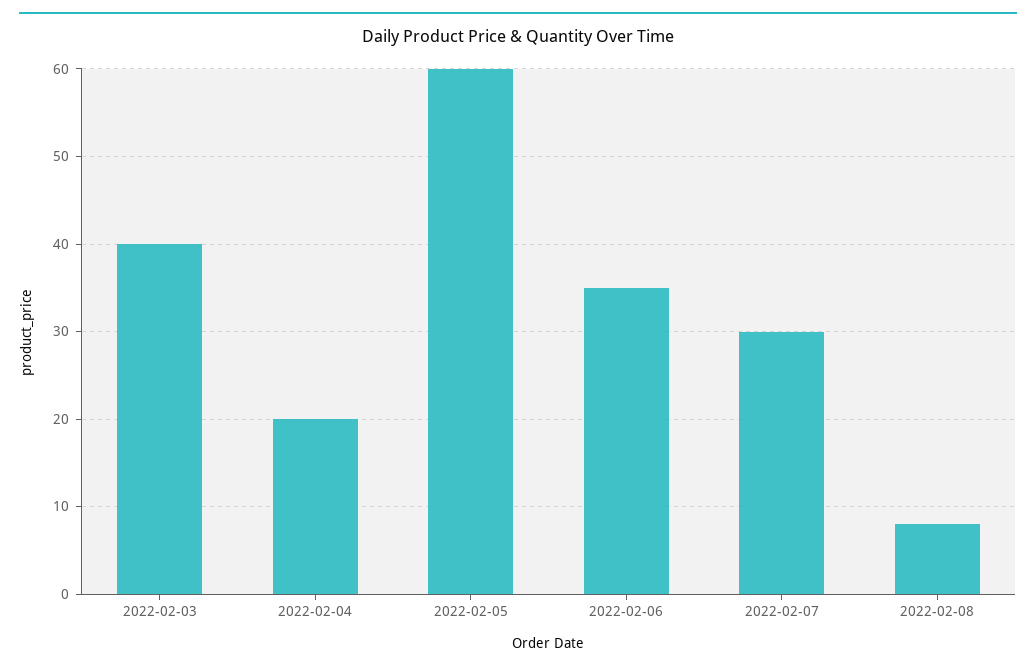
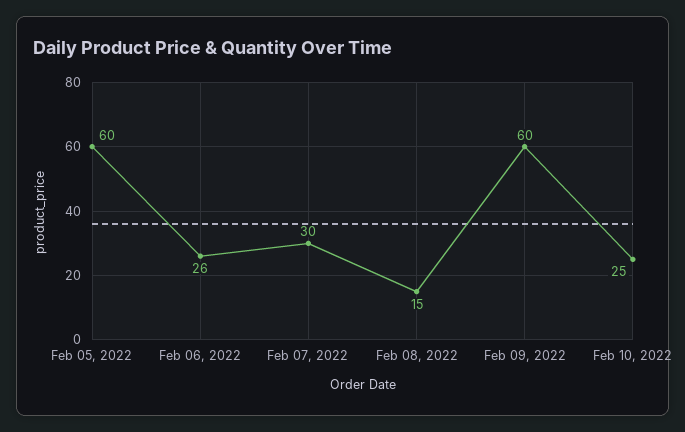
2022-02-03: 40 -> none
2022-02-04: 20 -> none
2022-02-06: 35 -> 26
2022-02-08: 8 -> 15
Feb 09, 2022: none -> 60
Feb 10, 2022: none -> 25

